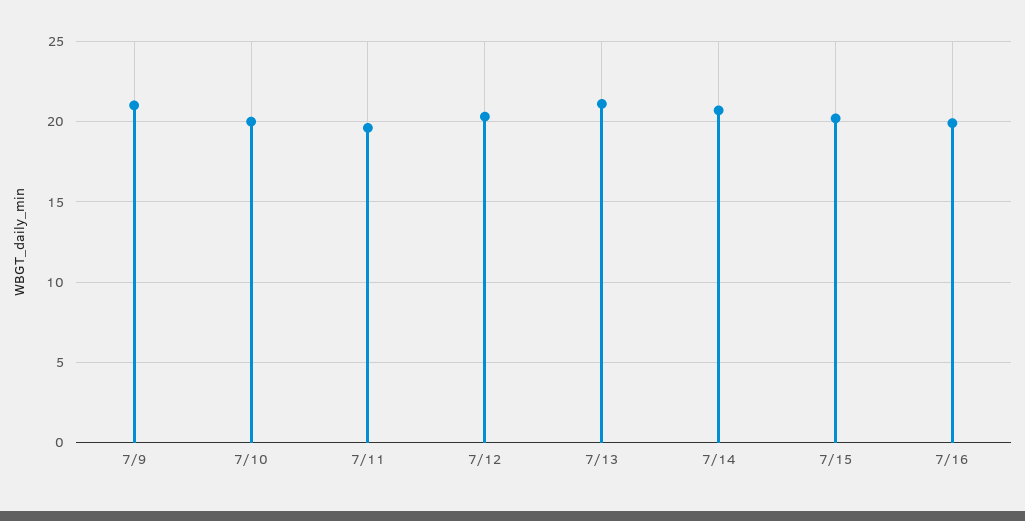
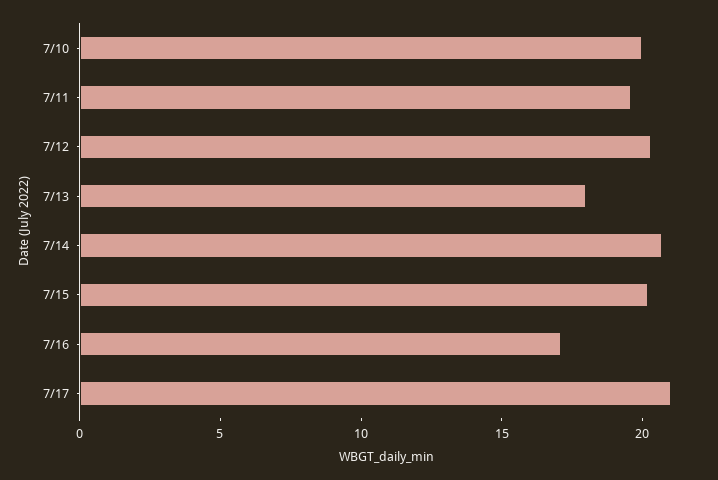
7/9: 21 -> none
7/13: 21 -> 18
7/16: 20 -> 17
7/17: none -> 21

